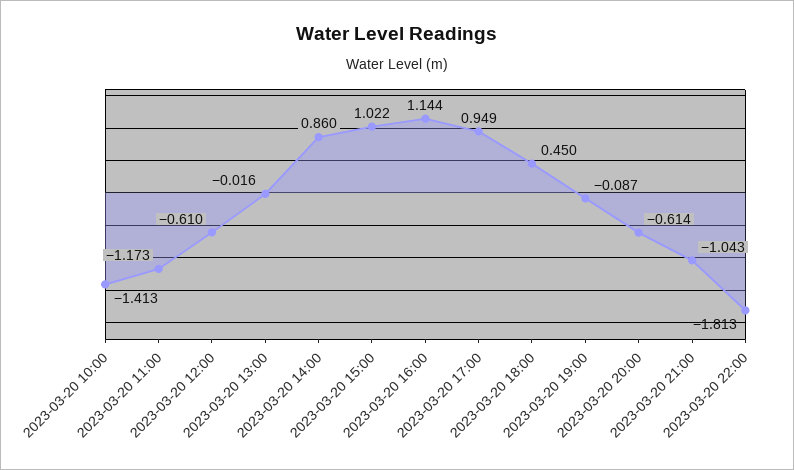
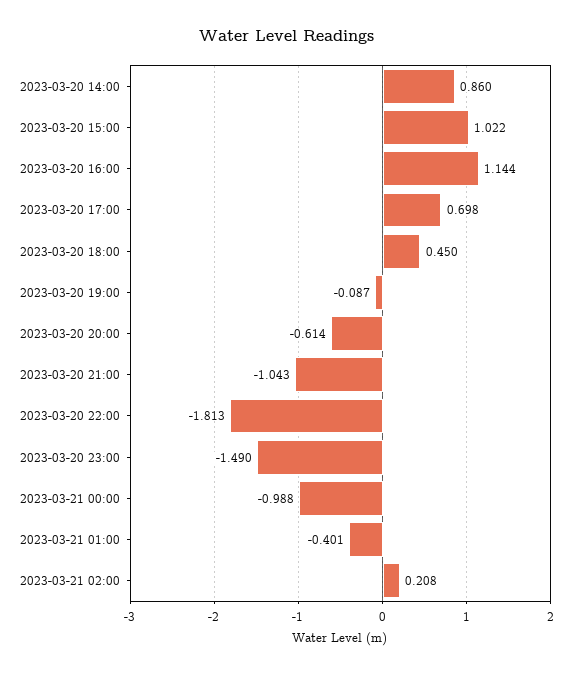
2023-03-20 10:00: -1.413 -> none
2023-03-20 11:00: -1.173 -> none
2023-03-20 12:00: -0.61 -> none
2023-03-20 13:00: -0.016 -> none
2023-03-20 17:00: 0.949 -> 0.698
2023-03-20 23:00: none -> -1.49
2023-03-21 00:00: none -> -0.988
2023-03-21 01:00: none -> -0.401
2023-03-21 02:00: none -> 0.208

